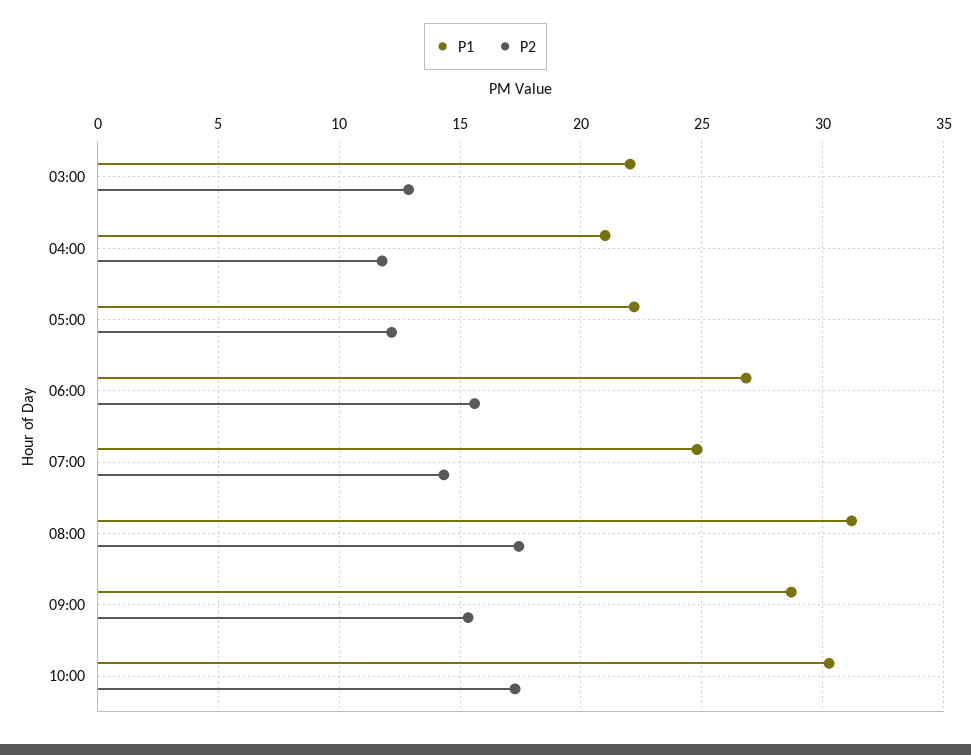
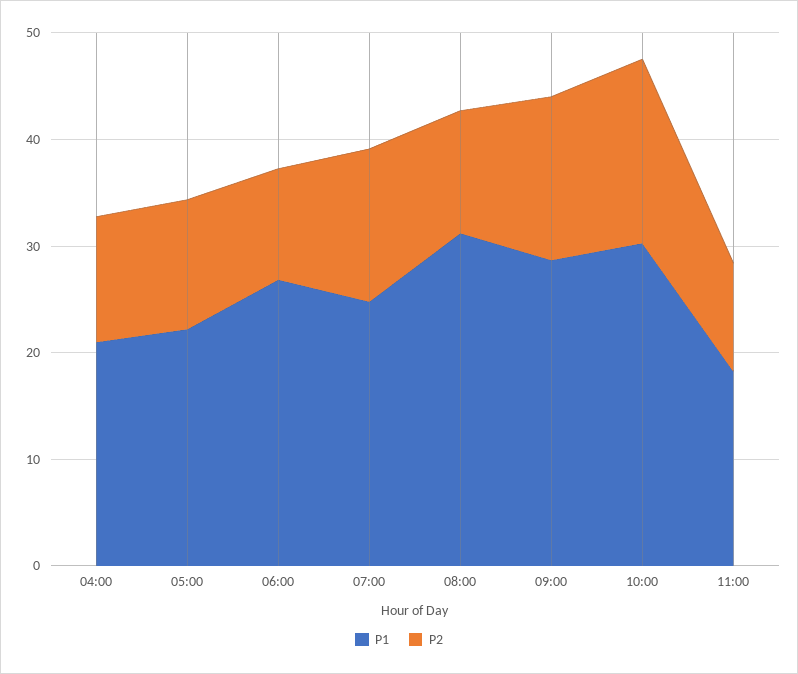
P1, 03:00: 22 -> none
P2, 03:00: 13 -> none
P2, 06:00: 15.5 -> 10
P2, 08:00: 17.5 -> 12
P1, 11:00: none -> 18
P2, 11:00: none -> 10

